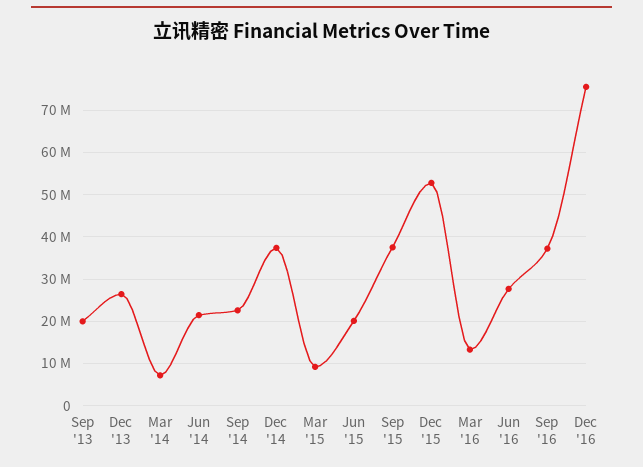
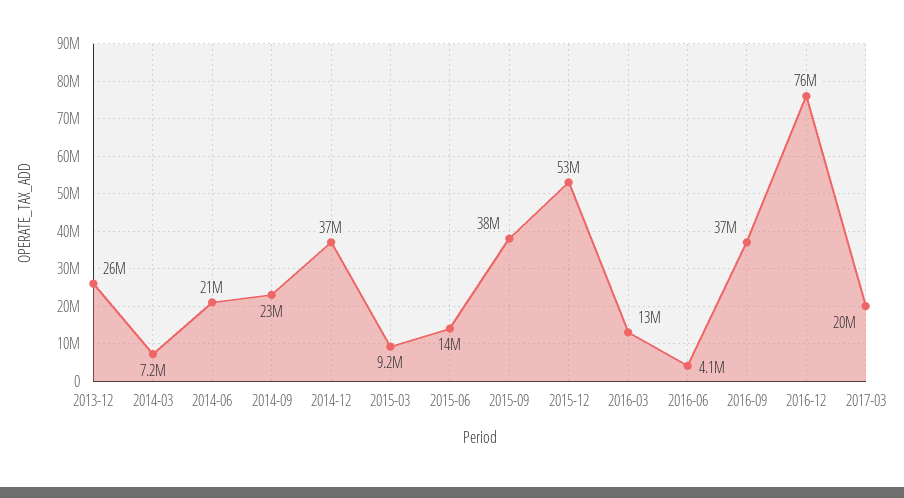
Sep '13: 20000000 -> none
Jun '15: 20000000 -> 14000000
Jun '16: 28000000 -> 4100000
2017-03: none -> 20000000

